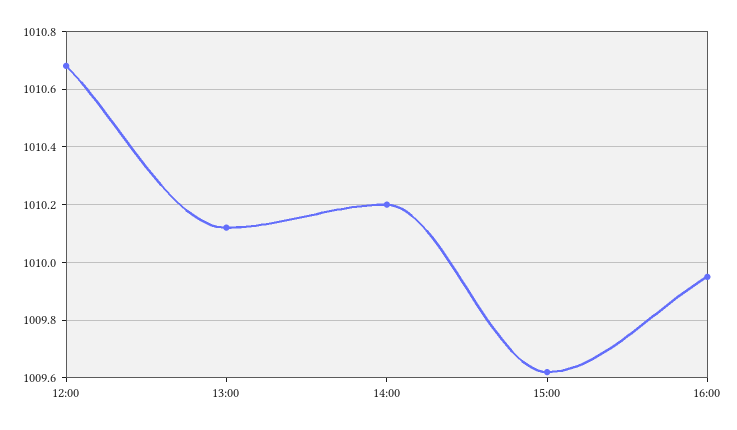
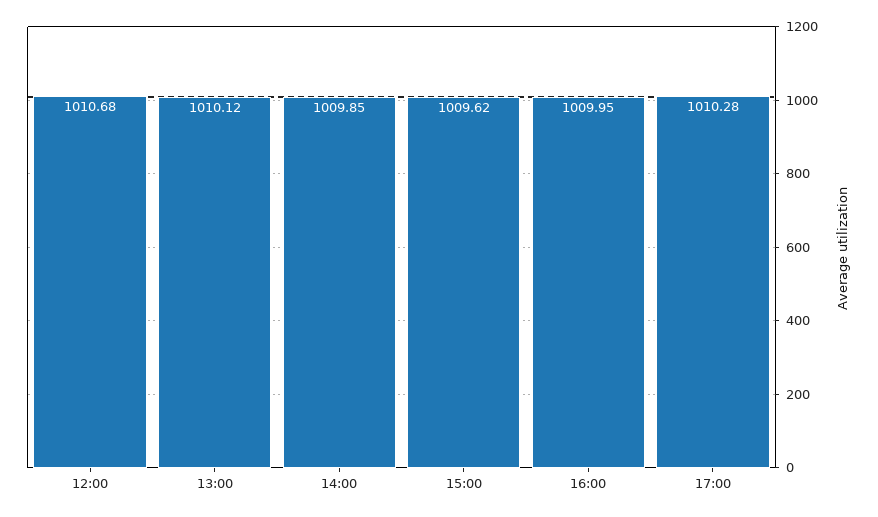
14:00: 1010.2 -> 1009.85
17:00: none -> 1010.28

